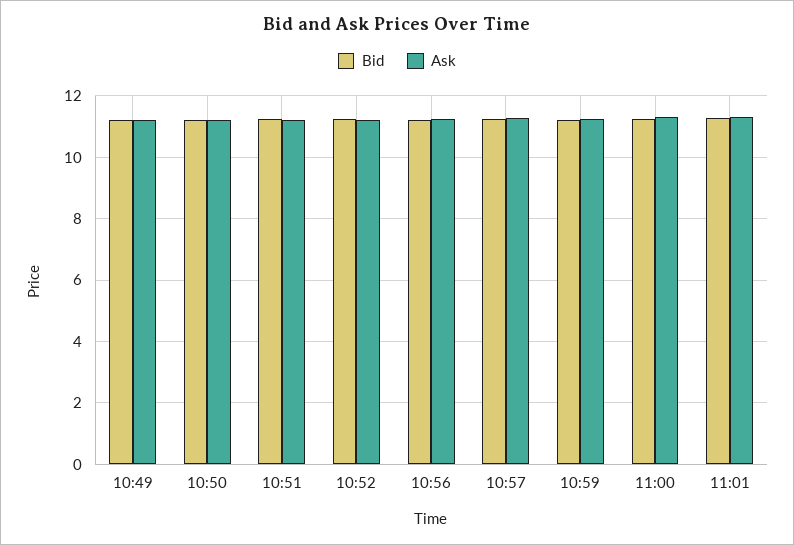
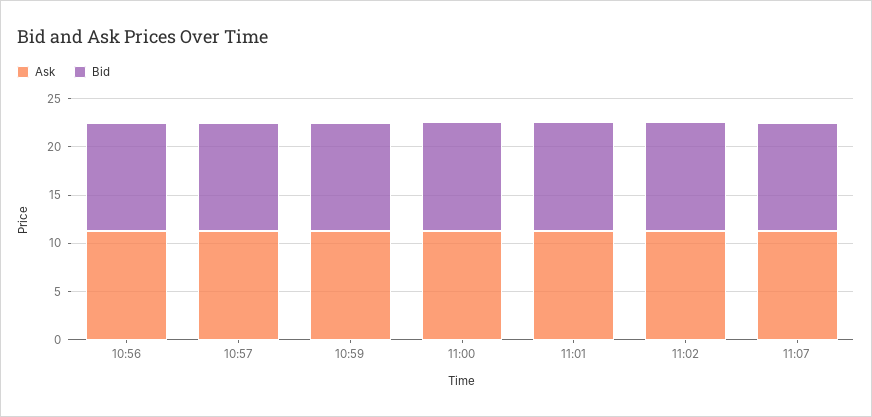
Bid, 10:49: 11.2 -> none
Ask, 10:49: 11.2 -> none
Bid, 10:50: 11.2 -> none
Ask, 10:50: 11.2 -> none
Bid, 10:51: 11.2 -> none
Ask, 10:51: 11.2 -> none
Bid, 10:52: 11.2 -> none
Ask, 10:52: 11.2 -> none
Ask, 11:02: none -> 11
Bid, 11:02: none -> 11
Ask, 11:07: none -> 11
Bid, 11:07: none -> 11

